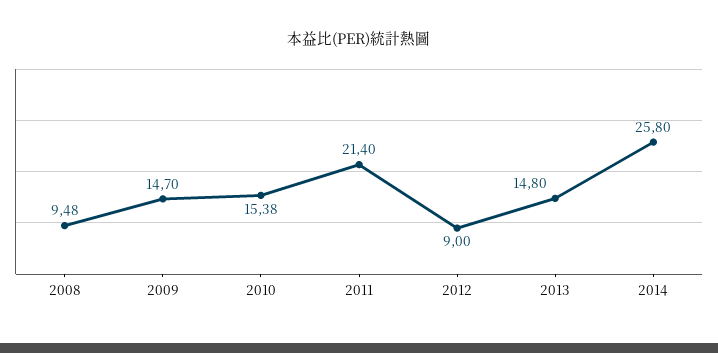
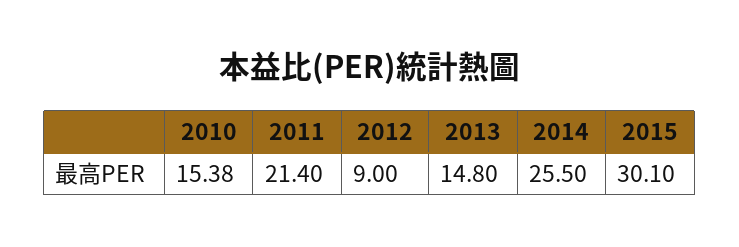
2008: 9.48 -> none
2009: 14.7 -> none
2014: 25.8 -> 25.5
2015: none -> 30.1

